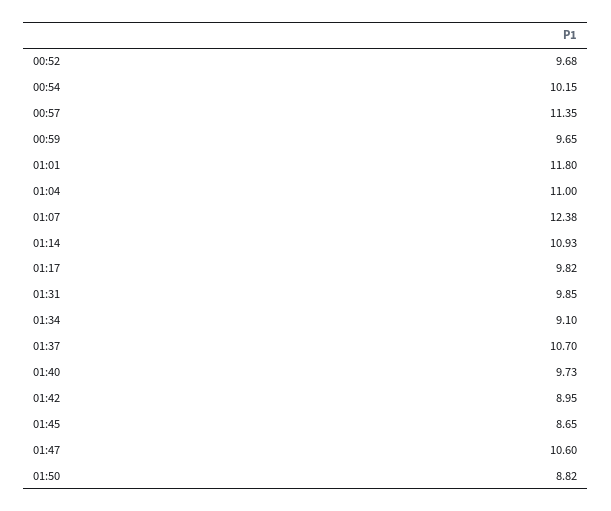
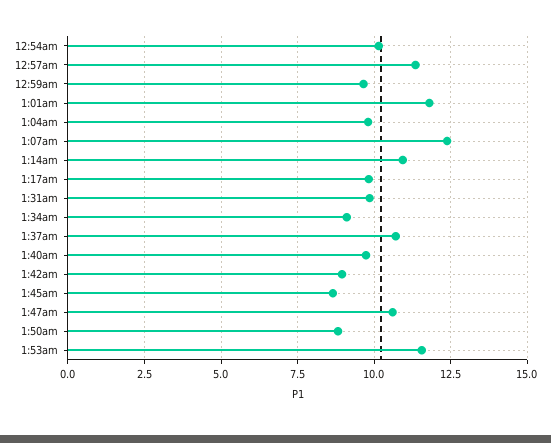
00:52: 9.68 -> none
01:04: 11 -> 9.75
1:53am: none -> 11.5

